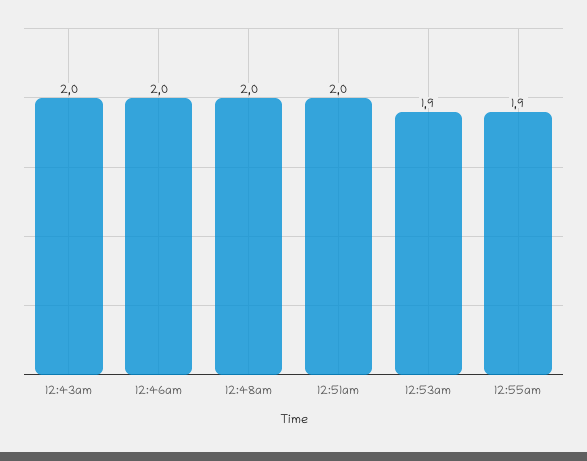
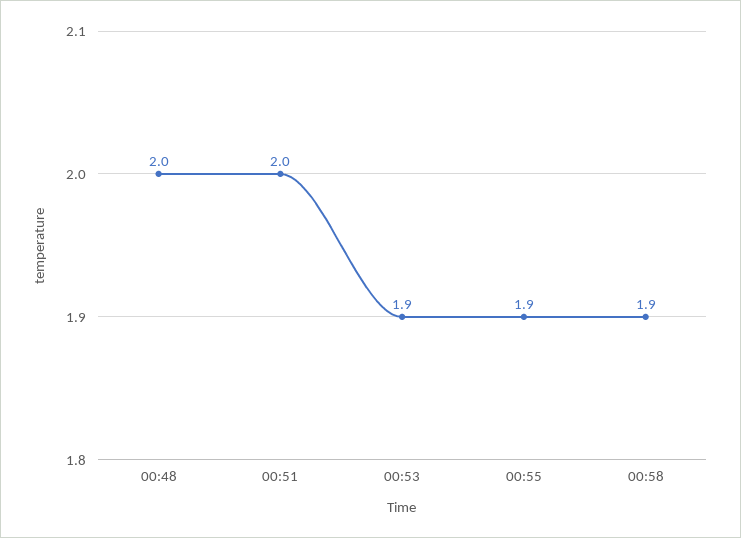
12:43am: 2 -> none
12:46am: 2 -> none
00:58: none -> 1.9

